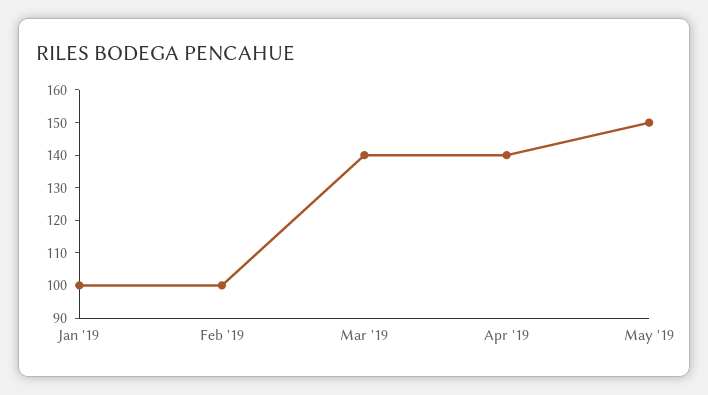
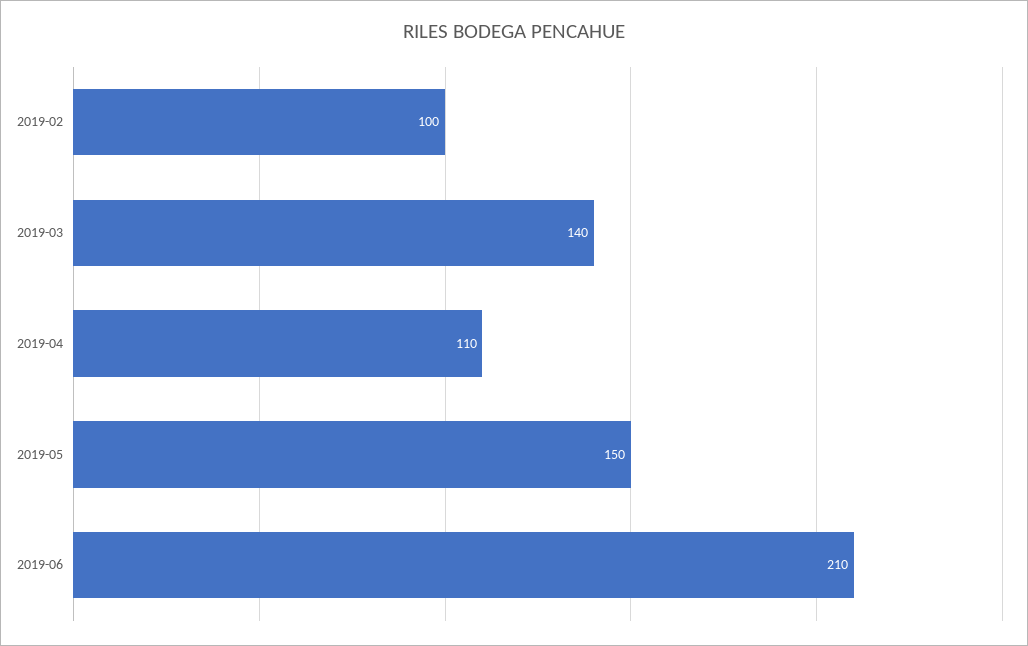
Jan '19: 100 -> none
Apr '19: 140 -> 110
2019-06: none -> 210

